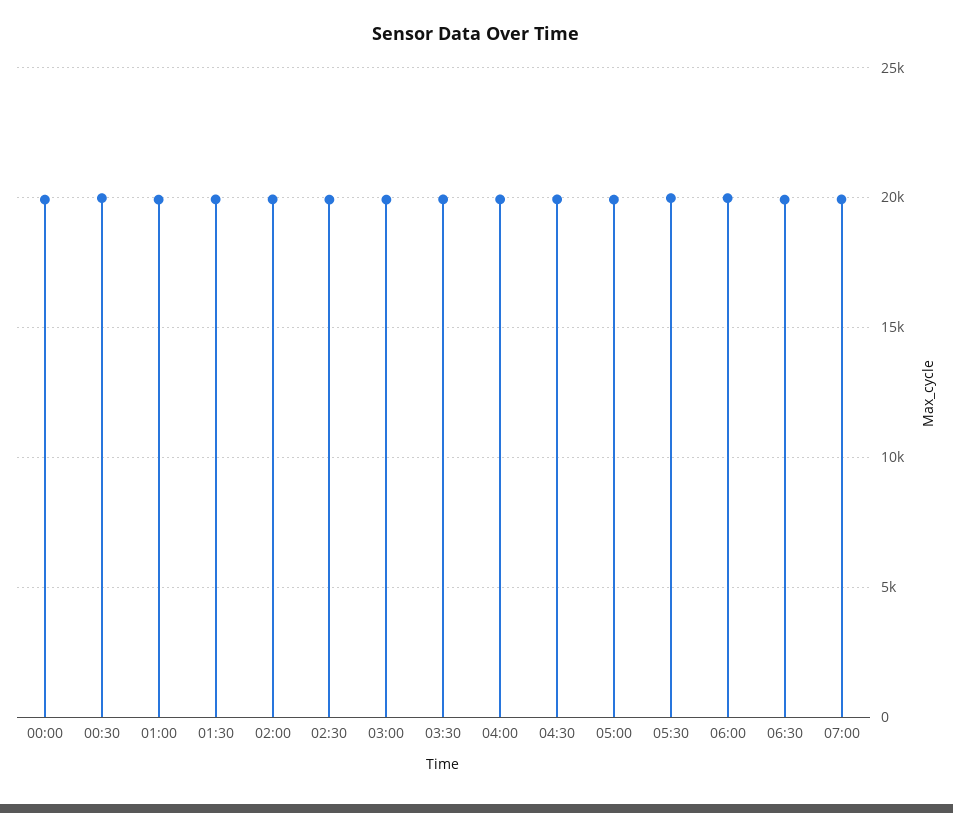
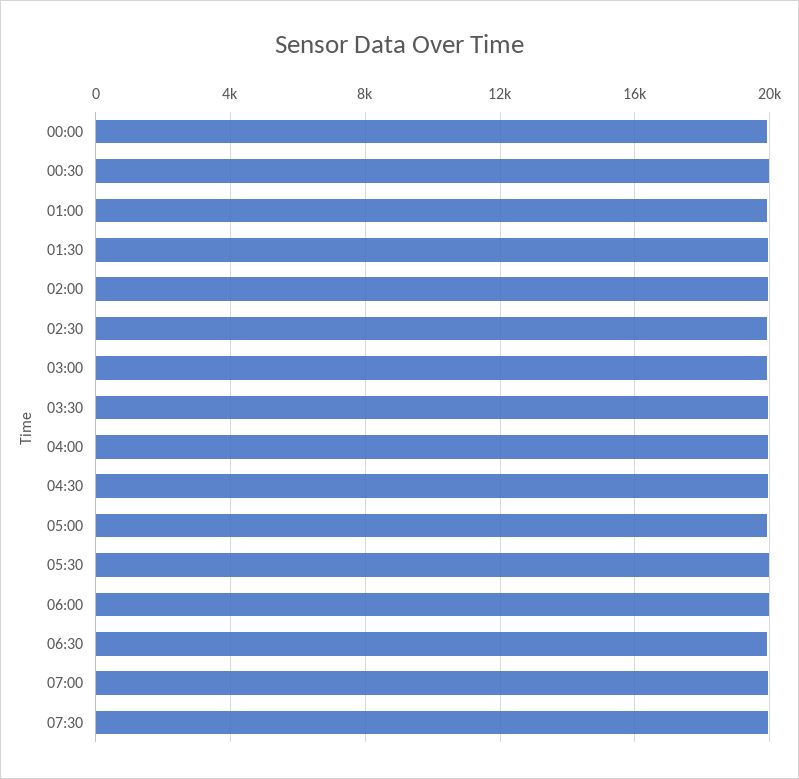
07:30: none -> 20000

